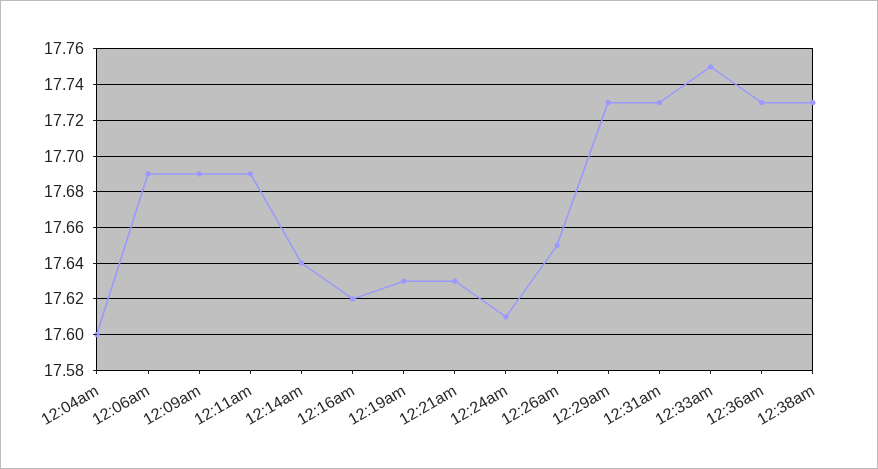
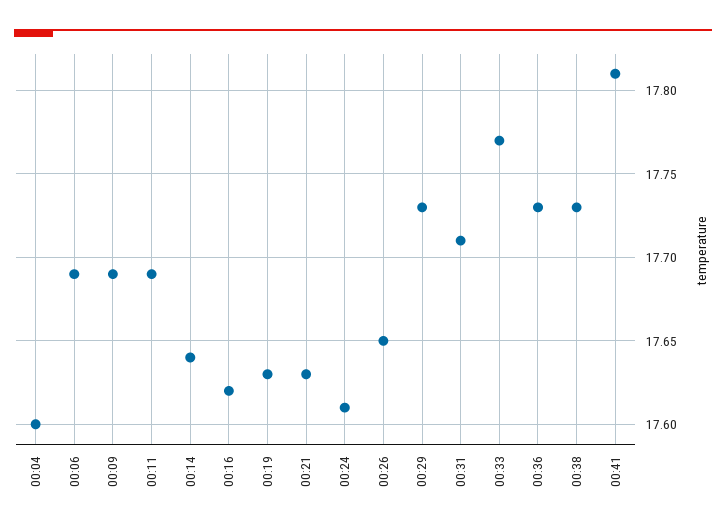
12:31am: 17.73 -> 17.71
12:33am: 17.75 -> 17.77
00:41: none -> 17.81

